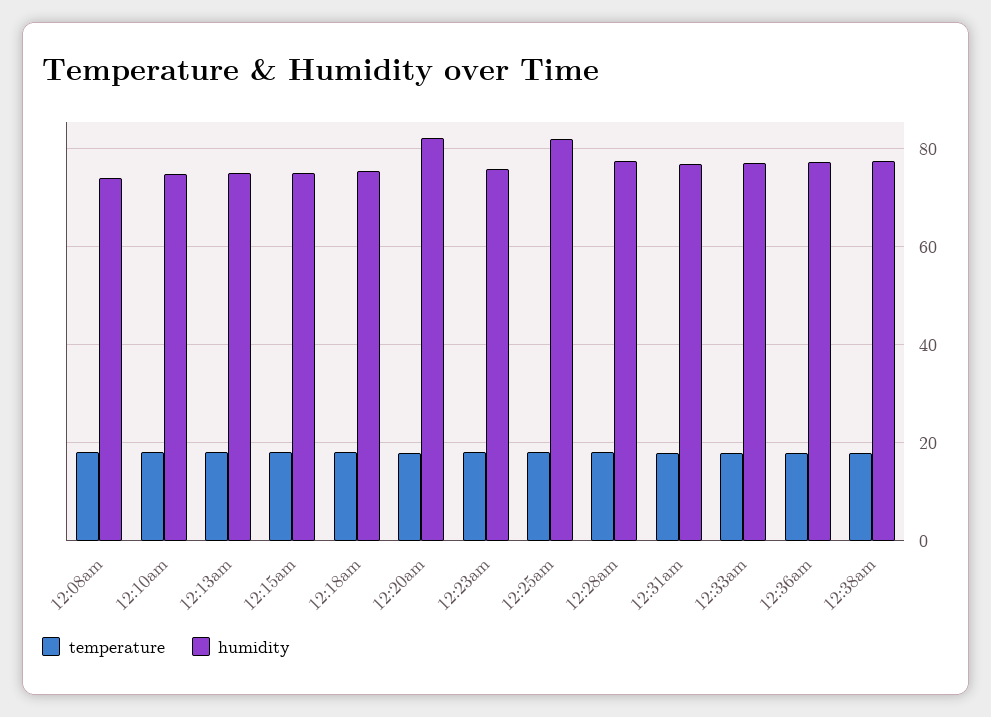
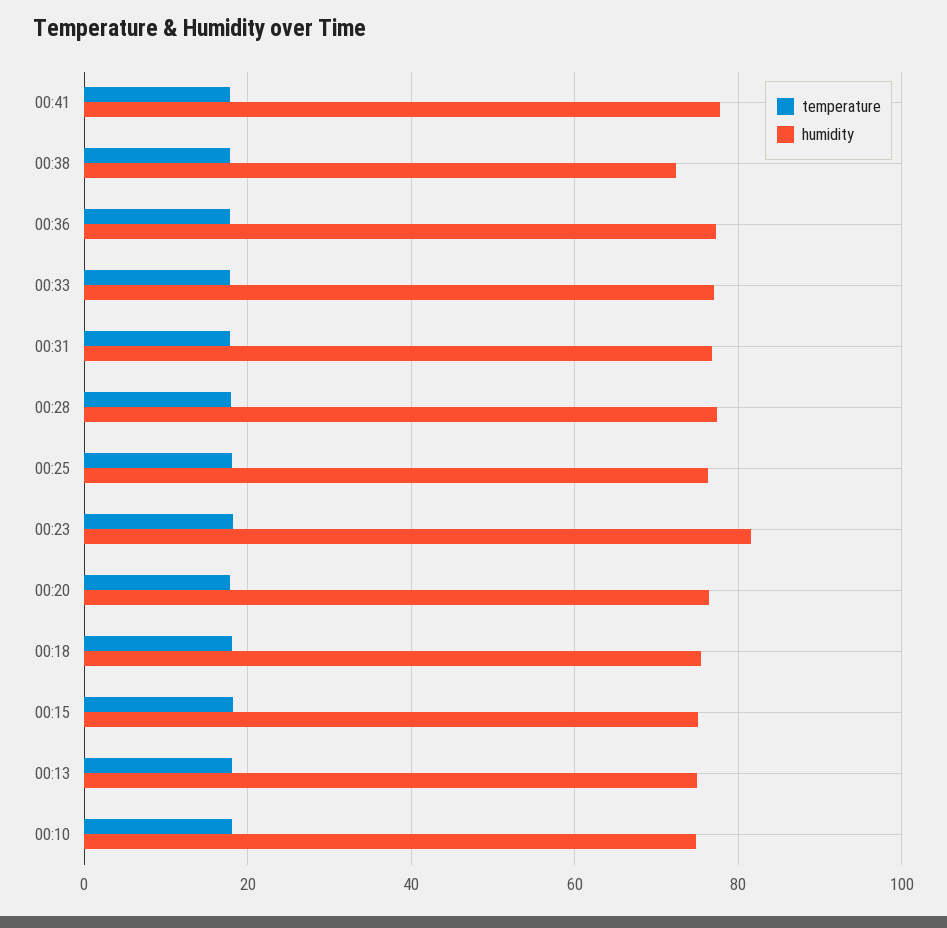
temperature, 12:08am: 18 -> none
humidity, 12:08am: 74 -> none
humidity, 12:20am: 82 -> 76
humidity, 12:23am: 76 -> 82
humidity, 12:25am: 82 -> 76
humidity, 12:38am: 78 -> 72
temperature, 00:41: none -> 18
humidity, 00:41: none -> 78

